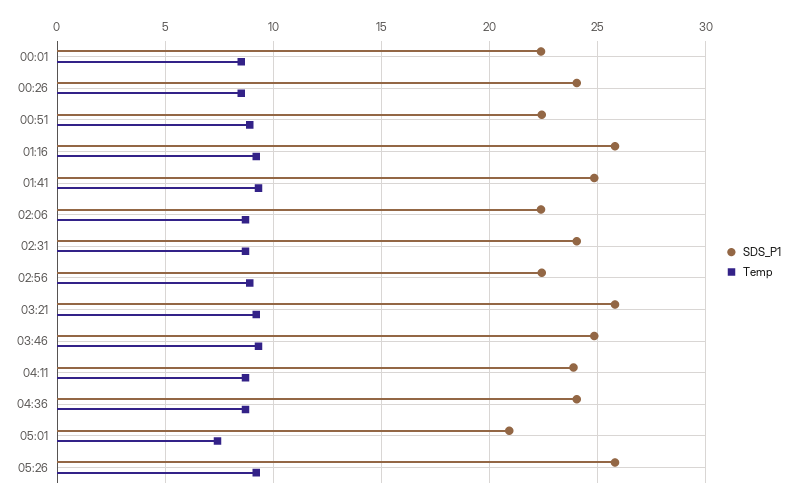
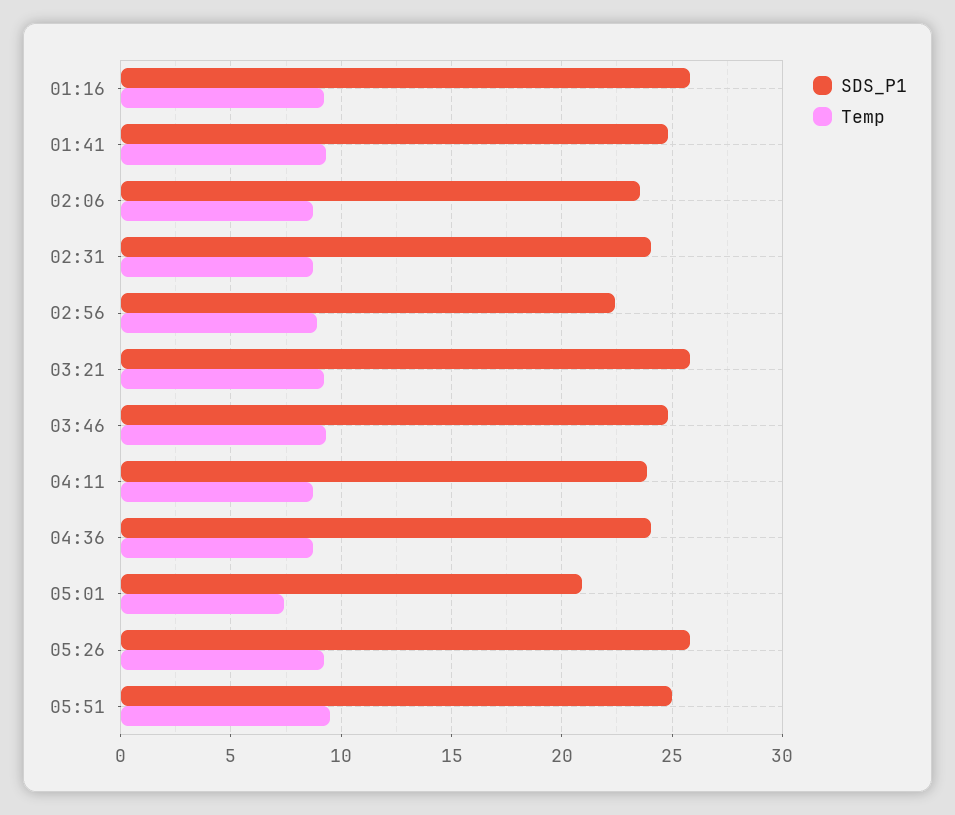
SDS_P1, 00:01: 22.5 -> none
Temp, 00:01: 8.5 -> none
SDS_P1, 00:26: 24 -> none
Temp, 00:26: 8.5 -> none
SDS_P1, 00:51: 22.5 -> none
Temp, 00:51: 9 -> none
SDS_P1, 02:06: 22.5 -> 23.5
SDS_P1, 05:51: none -> 25
Temp, 05:51: none -> 9.5

